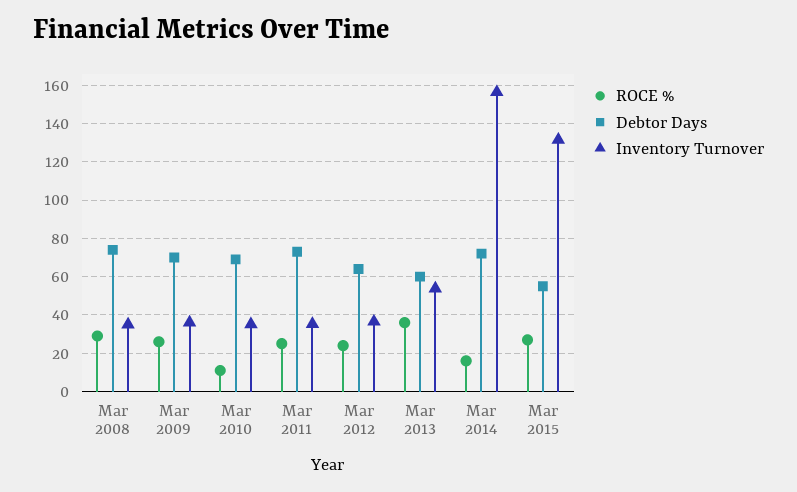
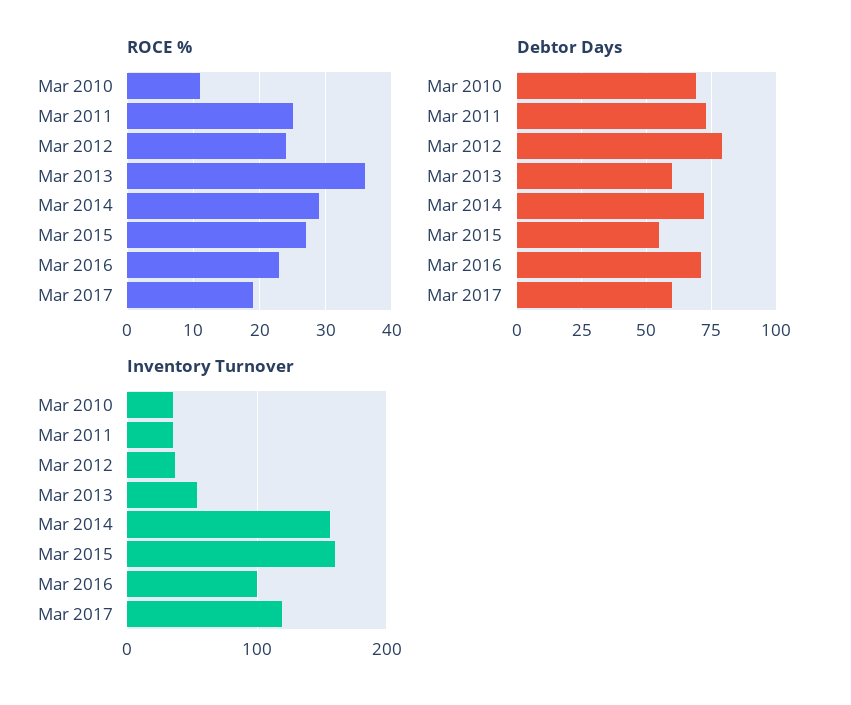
ROCE %, Mar 2008: 30 -> none
Debtor Days, Mar 2008: 75 -> none
Inventory Turnover, Mar 2008: 35 -> none
ROCE %, Mar 2009: 25 -> none
Debtor Days, Mar 2009: 70 -> none
Inventory Turnover, Mar 2009: 35 -> none
Debtor Days, Mar 2012: 65 -> 80
ROCE %, Mar 2014: 15 -> 29
Inventory Turnover, Mar 2015: 130 -> 160
ROCE %, Mar 2016: none -> 23
ROCE %, Mar 2017: none -> 19
Debtor Days, Mar 2016: none -> 70
Debtor Days, Mar 2017: none -> 60
Inventory Turnover, Mar 2016: none -> 100
Inventory Turnover, Mar 2017: none -> 120

